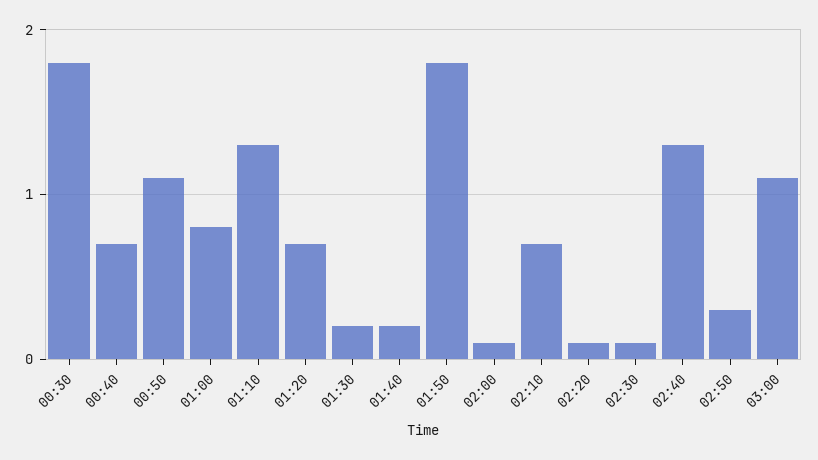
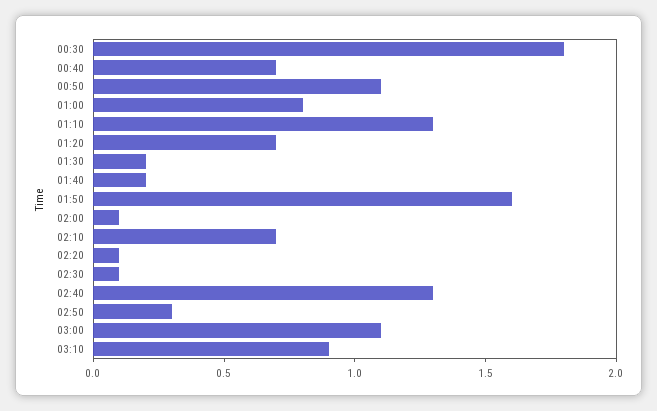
01:50: 1.8 -> 1.6
03:10: none -> 0.9

